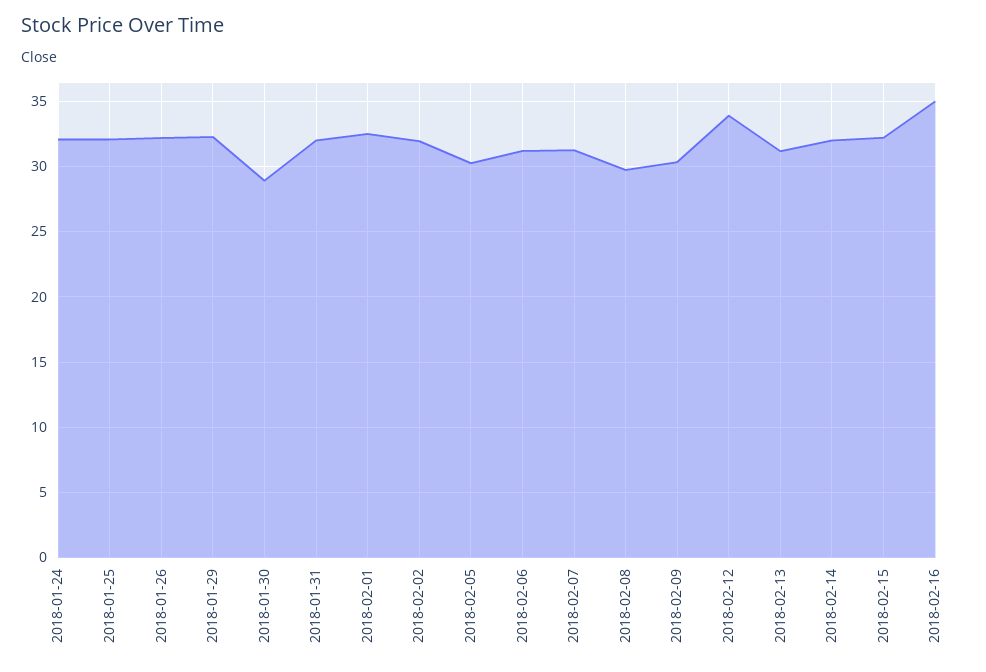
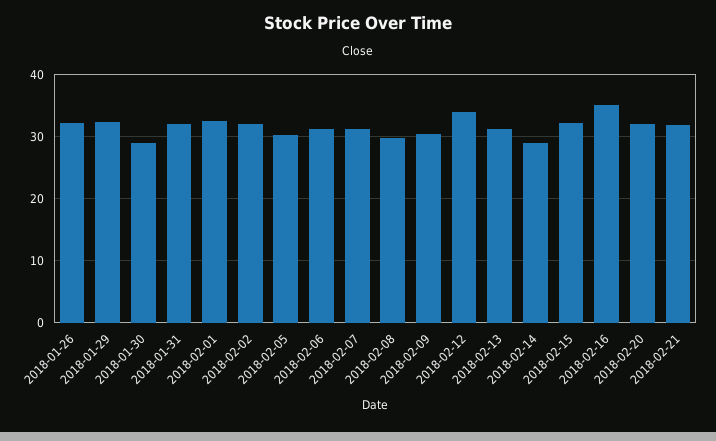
2018-01-24: 32 -> none
2018-01-25: 32 -> none
2018-02-14: 32 -> 29
2018-02-20: none -> 32
2018-02-21: none -> 32

